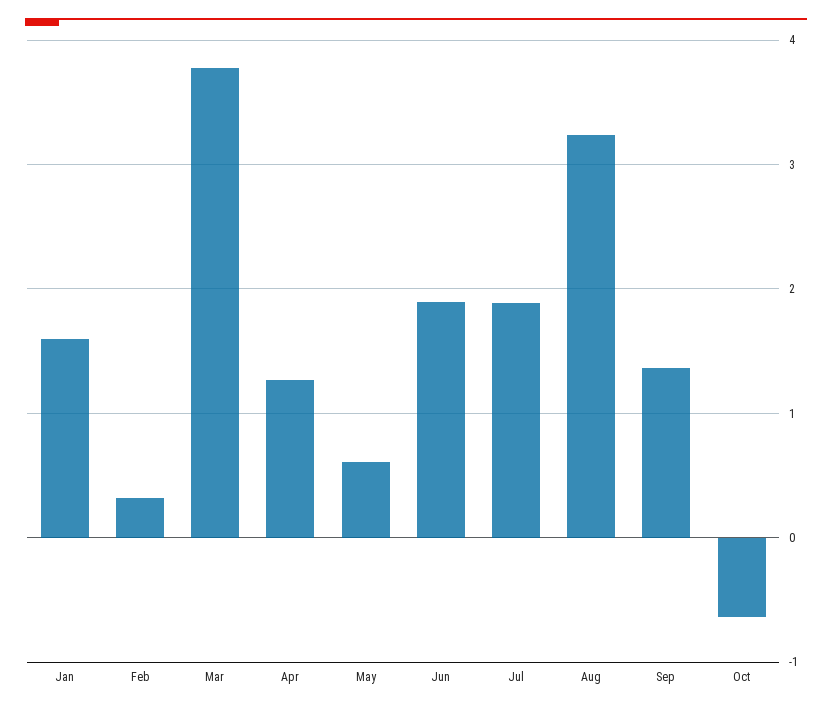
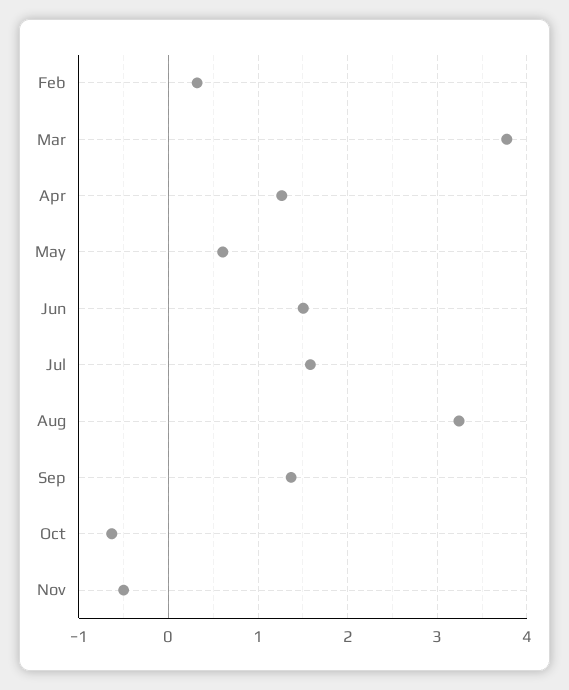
Jan: 1.6 -> none
Jun: 1.9 -> 1.5
Jul: 1.9 -> 1.6
Nov: none -> -0.5

